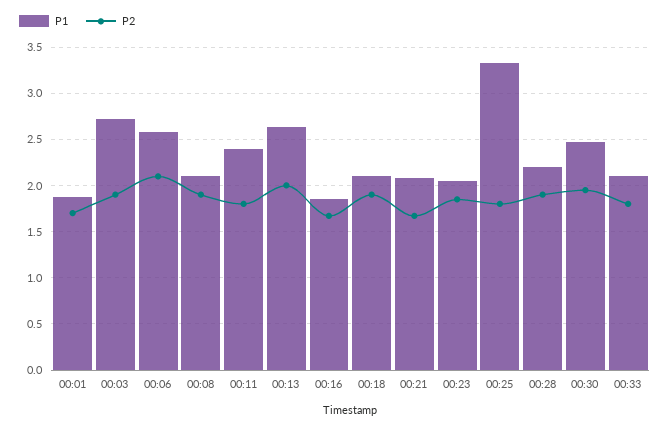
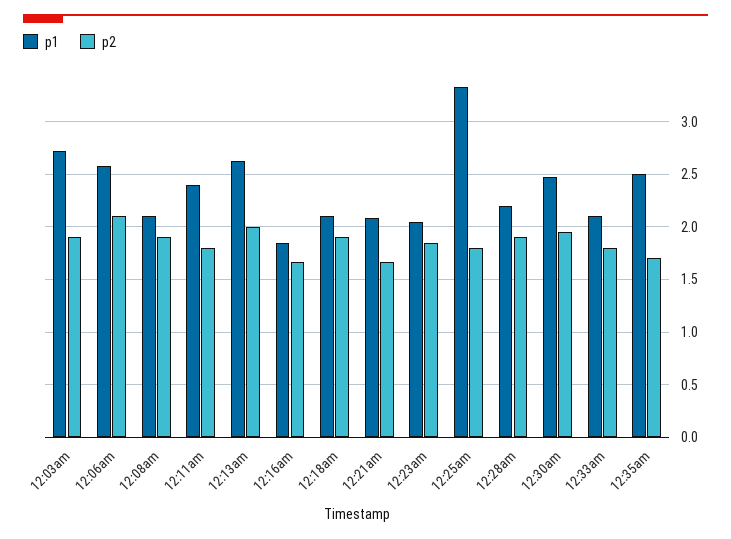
P1, 00:01: 1.9 -> none
P2, 00:01: 1.7 -> none
P1, 12:35am: none -> 2.5
P2, 12:35am: none -> 1.7

